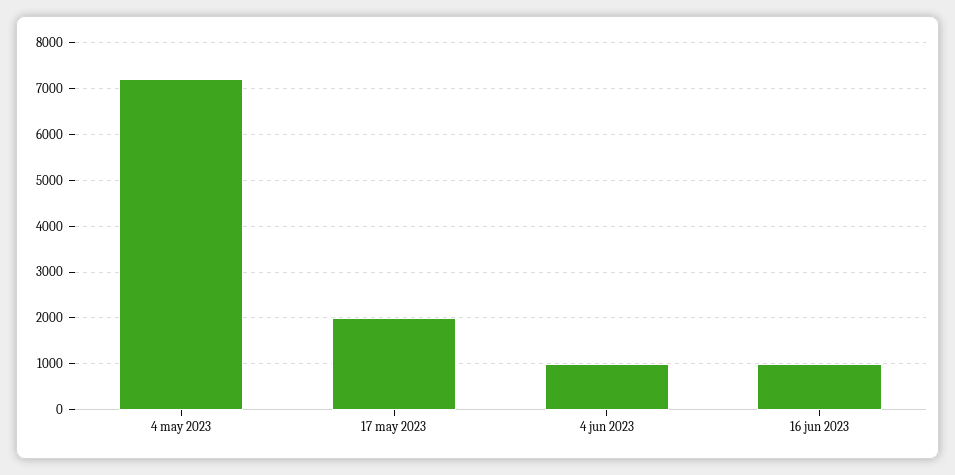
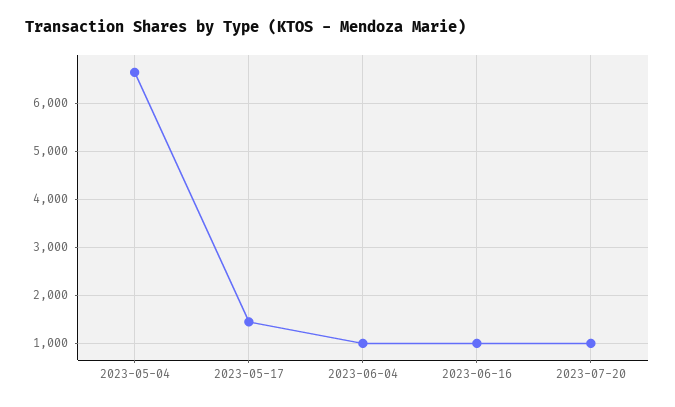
4 may 2023: 7200 -> 6600
17 may 2023: 2000 -> 1400
2023-07-20: none -> 1000

